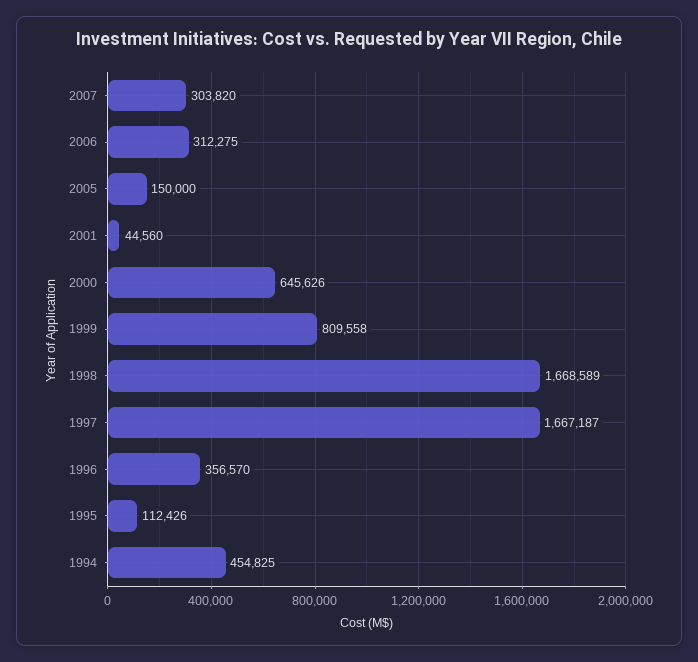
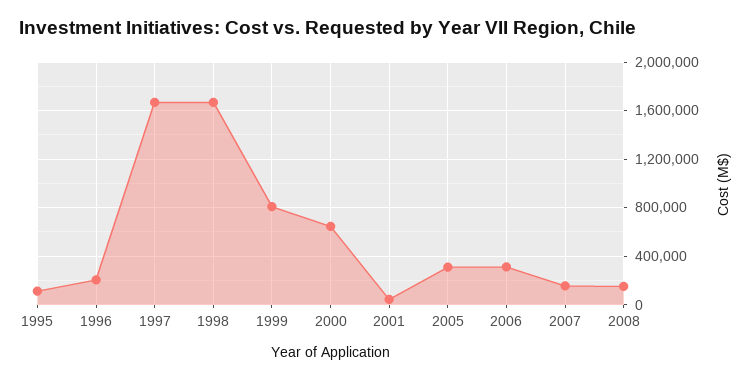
2007: 303820 -> 150000
2005: 150000 -> 300000
1996: 356570 -> 200000
1994: 454825 -> none
2008: none -> 150000

